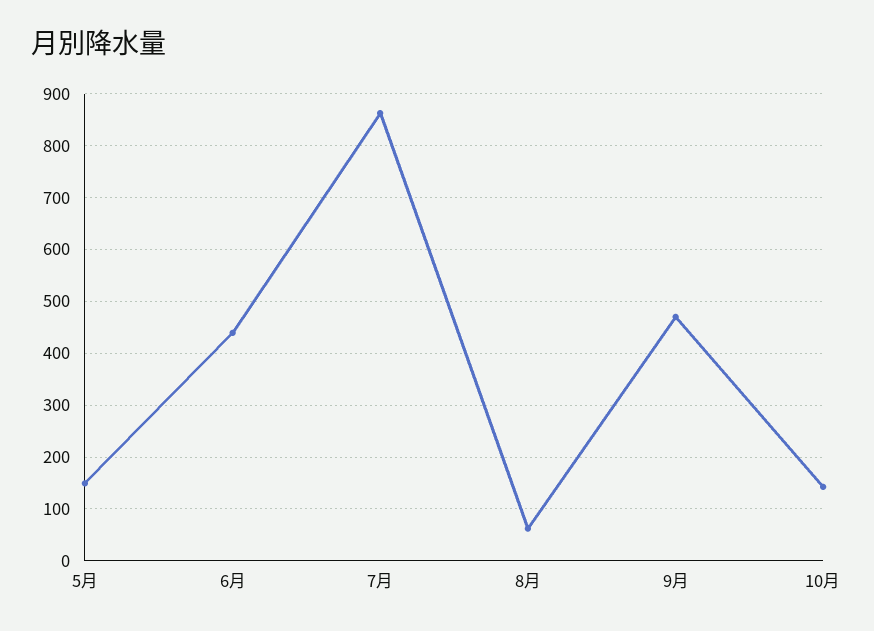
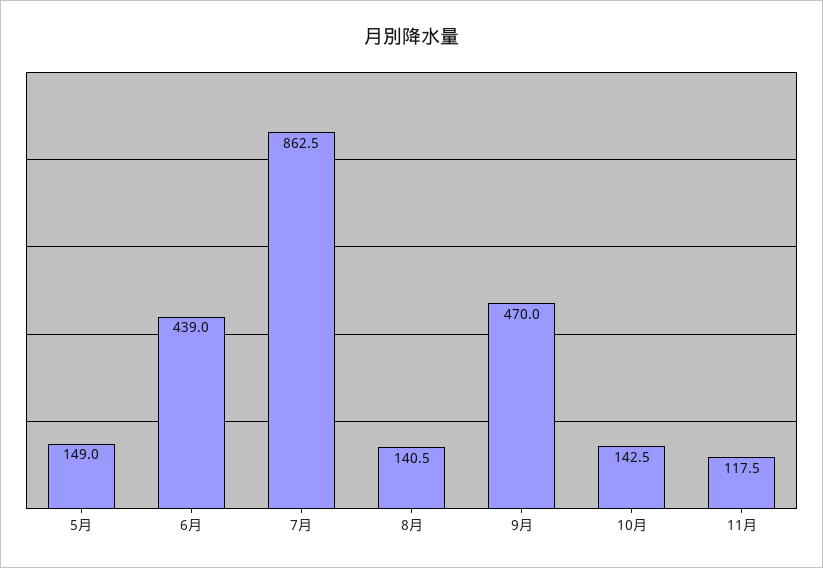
8月: 60 -> 140.5
11月: none -> 117.5

